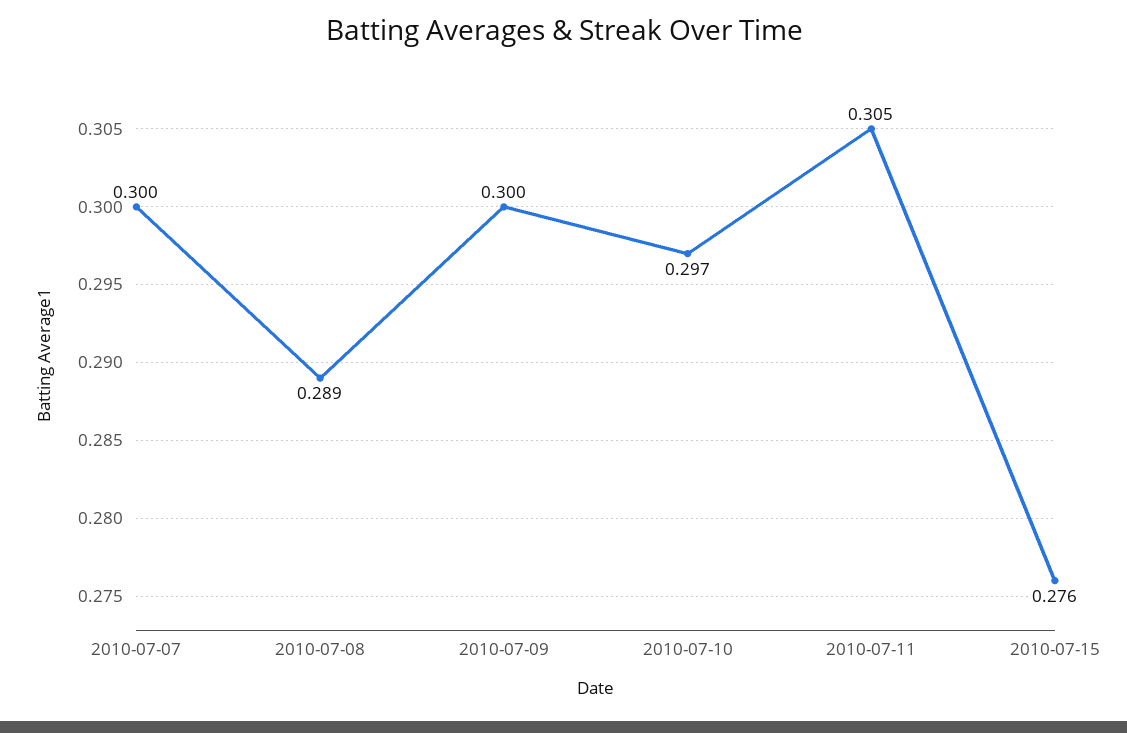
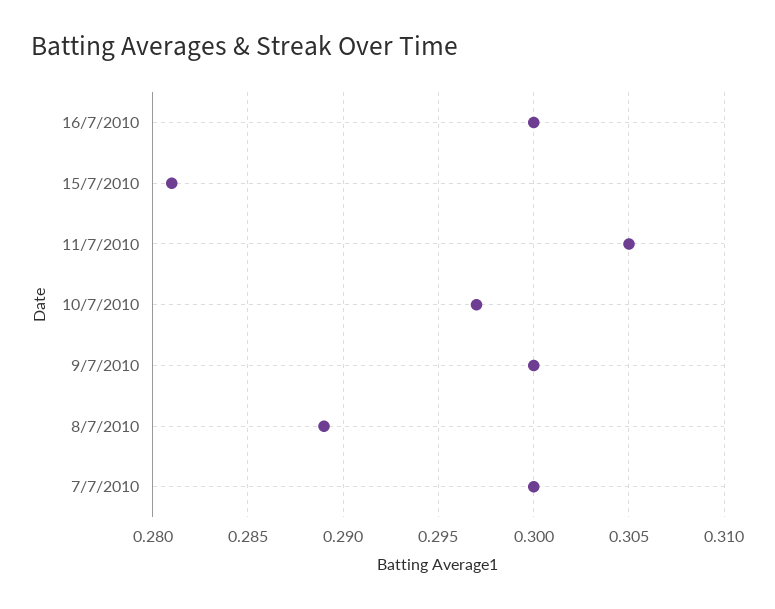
2010-07-15: 0.276 -> 0.281
16/7/2010: none -> 0.3

